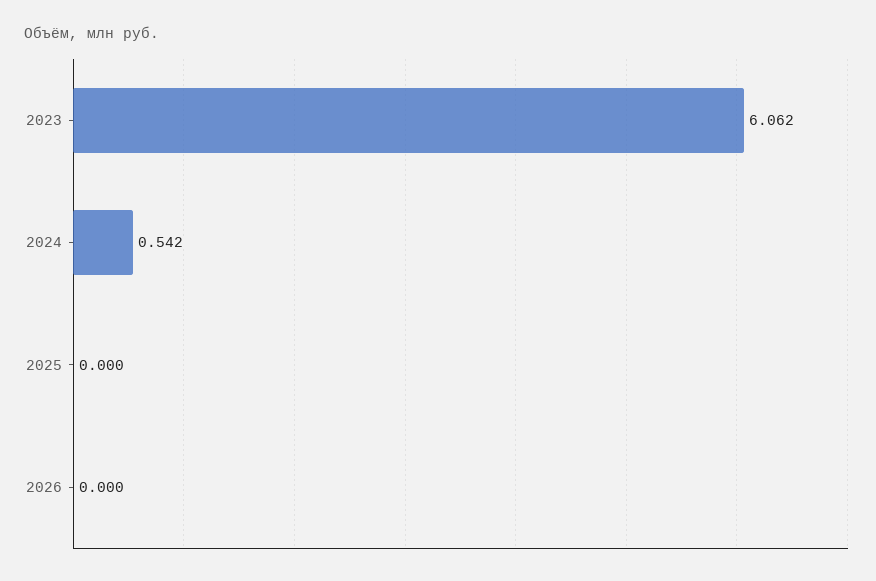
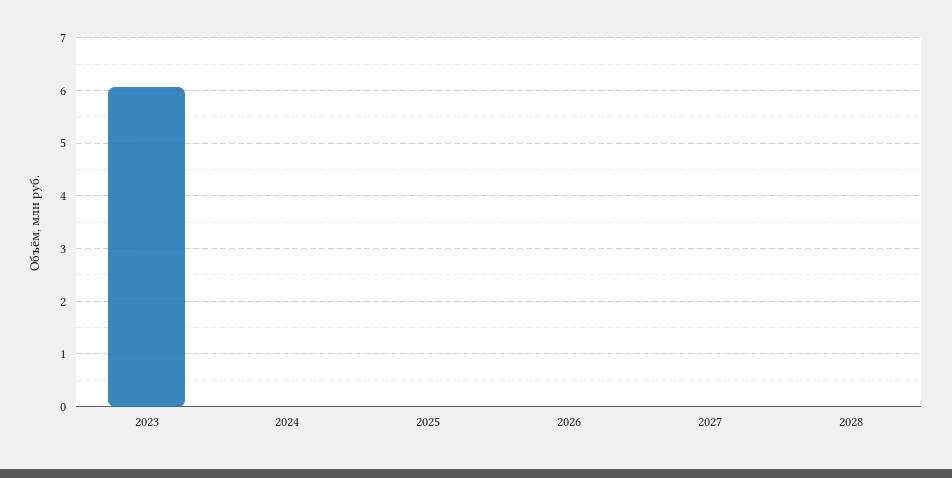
2024: 0.542 -> 0
2027: none -> 0
2028: none -> 0

